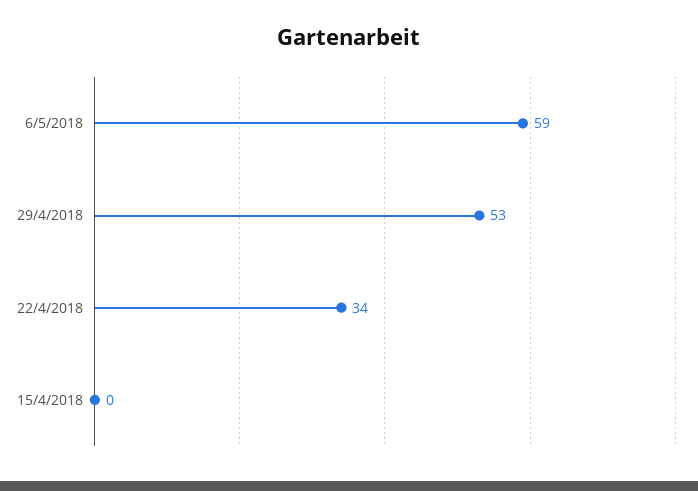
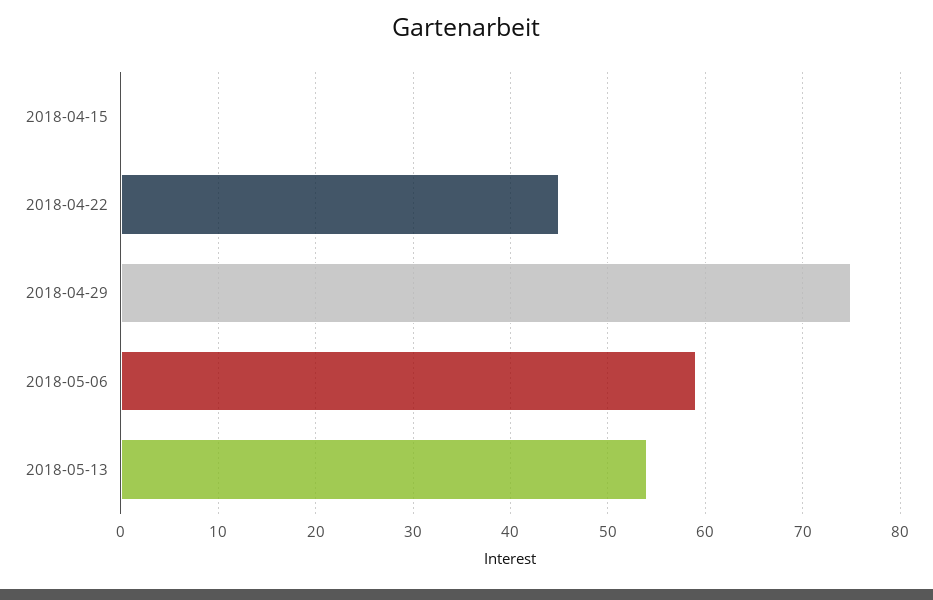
29/4/2018: 53 -> 75
22/4/2018: 34 -> 45
2018-05-13: none -> 54

